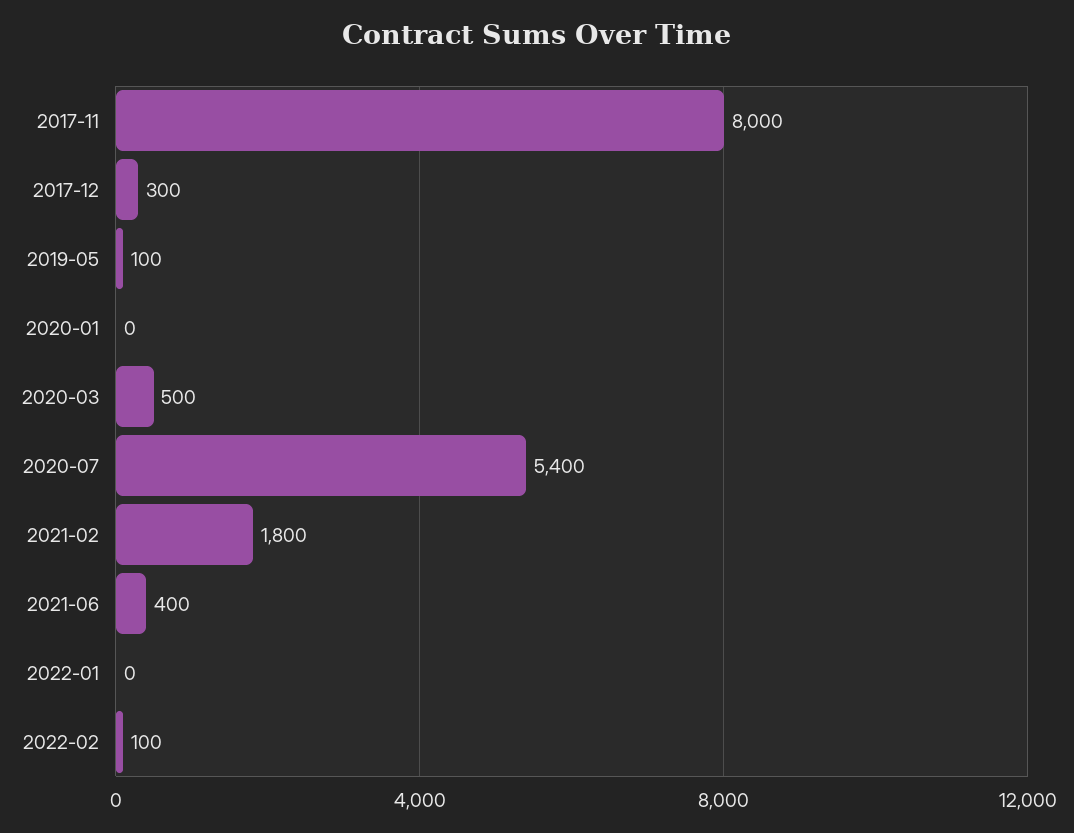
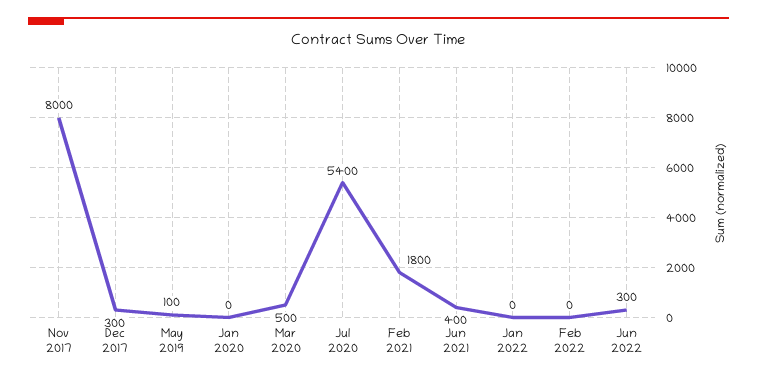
2022-02: 100 -> 0
Jun 2022: none -> 300

